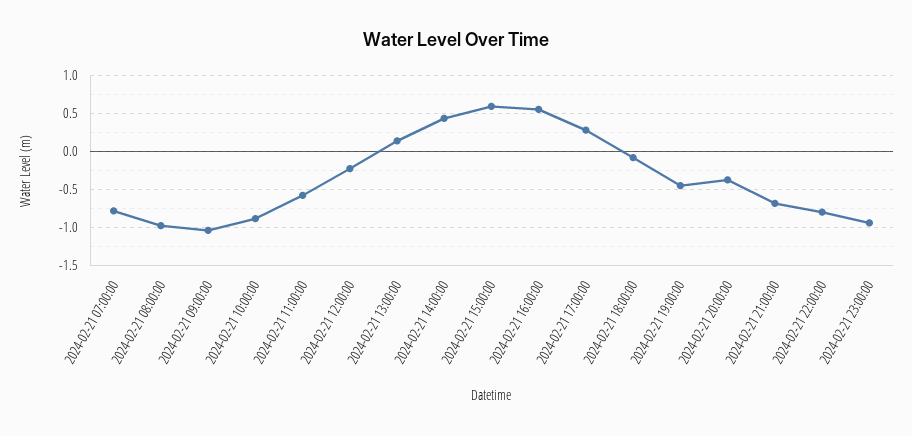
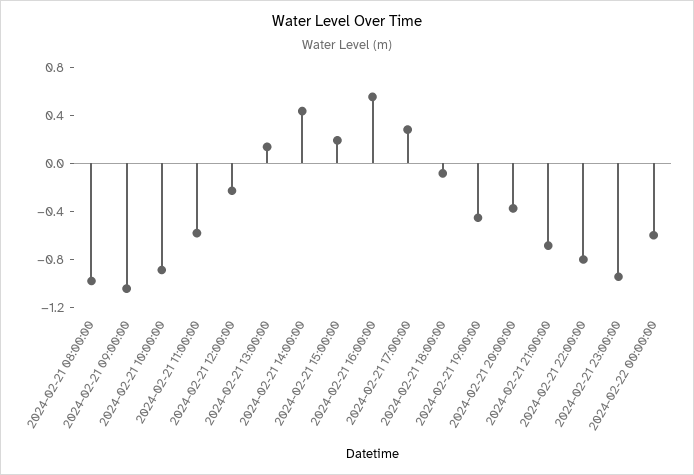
2024-02-21 07:00:00: -0.8 -> none
2024-02-21 15:00:00: 0.6 -> 0.2
2024-02-22 00:00:00: none -> -0.6

